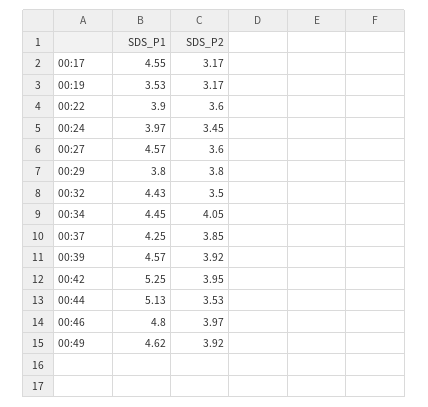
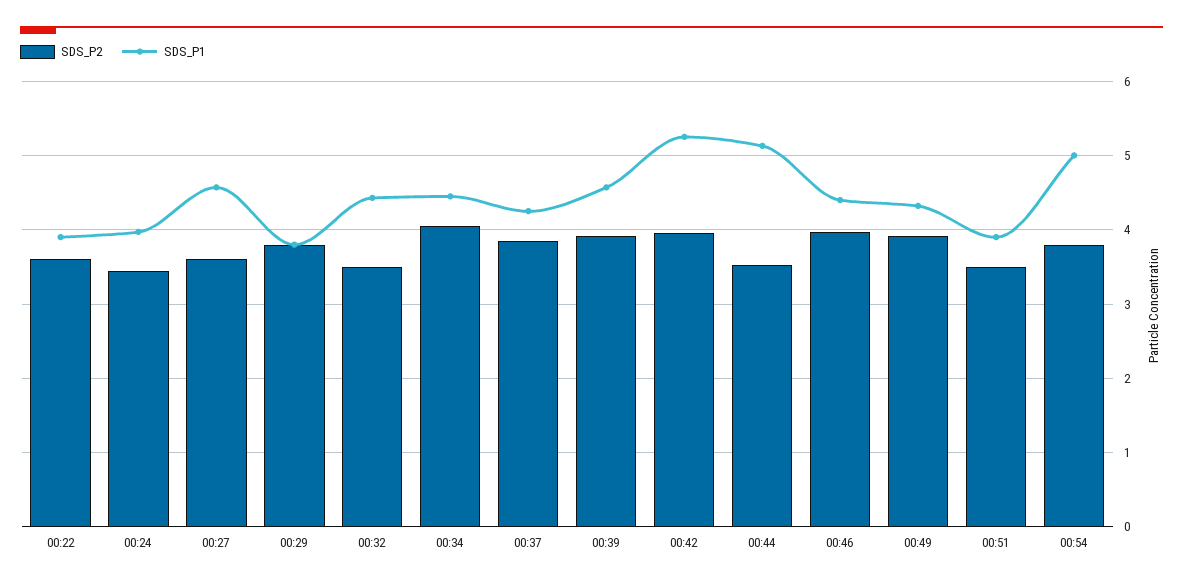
SDS_P1, 00:17: 4.55 -> none
SDS_P2, 00:17: 3.17 -> none
SDS_P1, 00:19: 3.53 -> none
SDS_P2, 00:19: 3.17 -> none
SDS_P1, 00:46: 4.8 -> 4.4
SDS_P1, 00:49: 4.62 -> 4.3
SDS_P2, 00:51: none -> 3.5
SDS_P1, 00:51: none -> 3.9
SDS_P2, 00:54: none -> 3.8
SDS_P1, 00:54: none -> 5

